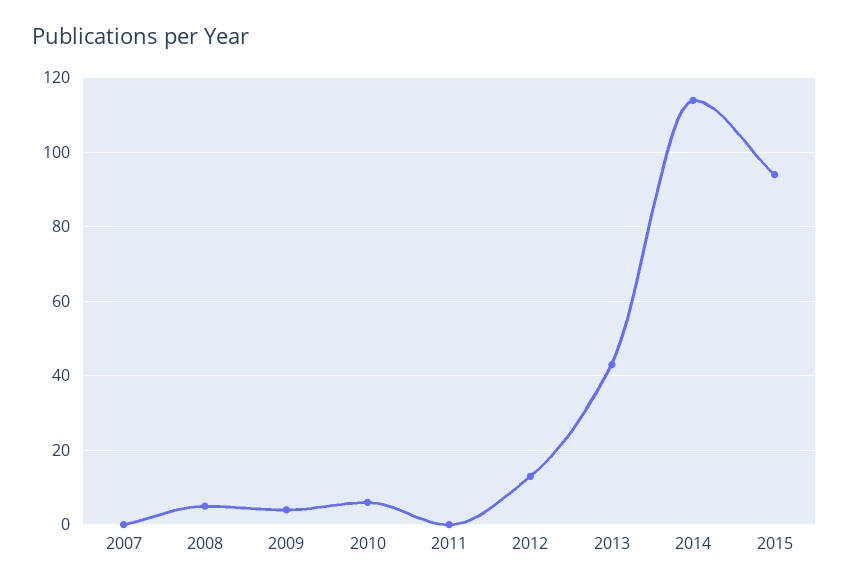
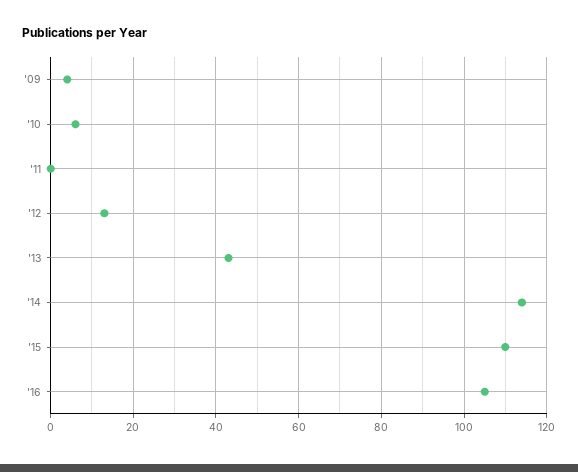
2007: 0 -> none
2008: 5 -> none
2015: 95 -> 110
'16: none -> 105

